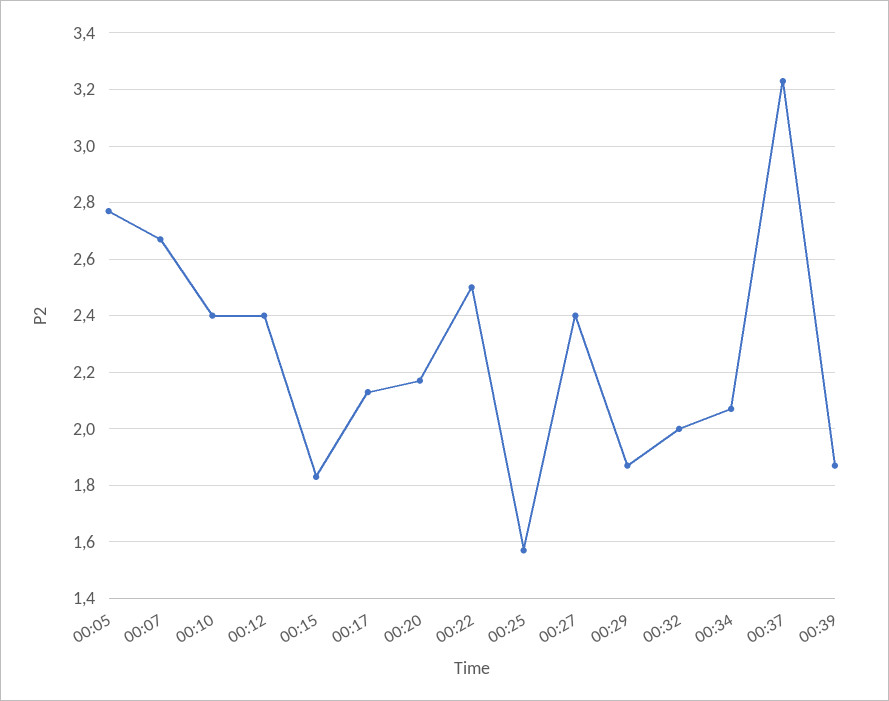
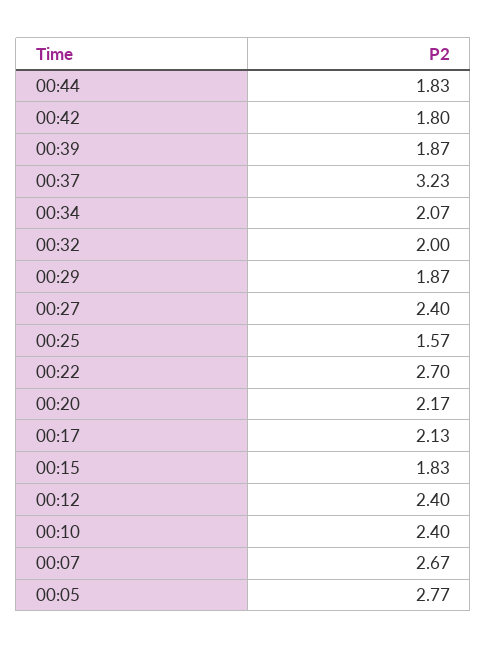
00:22: 2.5 -> 2.7
00:44: none -> 1.83
00:42: none -> 1.8

